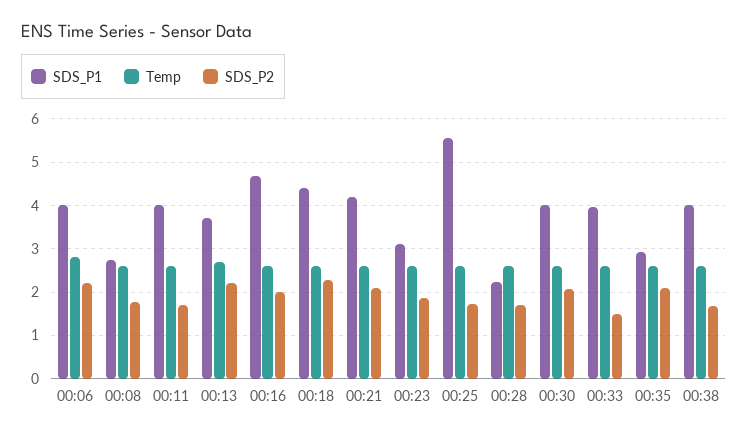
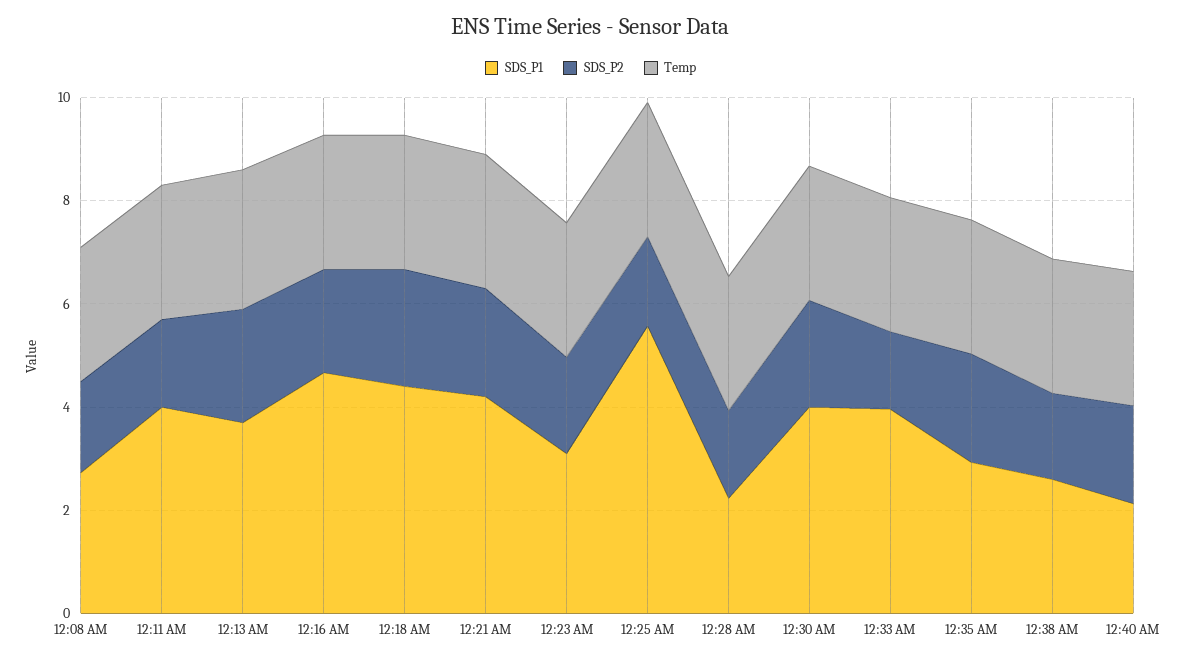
SDS_P1, 00:06: 4 -> none
Temp, 00:06: 2.8 -> none
SDS_P2, 00:06: 2.2 -> none
SDS_P1, 00:38: 4 -> 2.5
SDS_P1, 12:40 AM: none -> 2
SDS_P2, 12:40 AM: none -> 2
Temp, 12:40 AM: none -> 2.5

